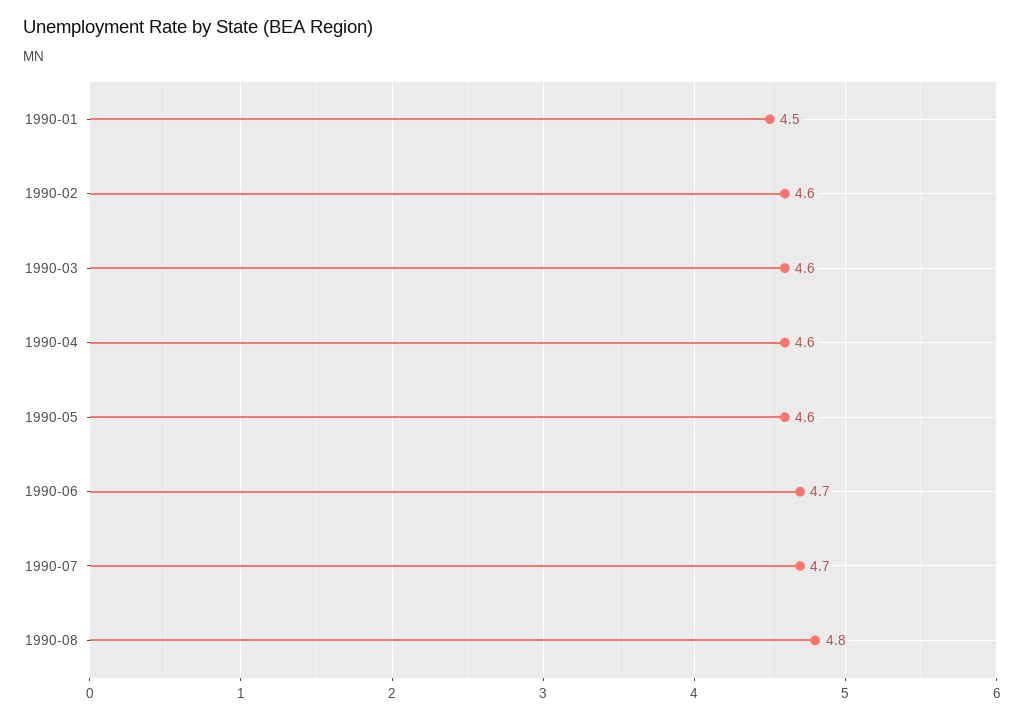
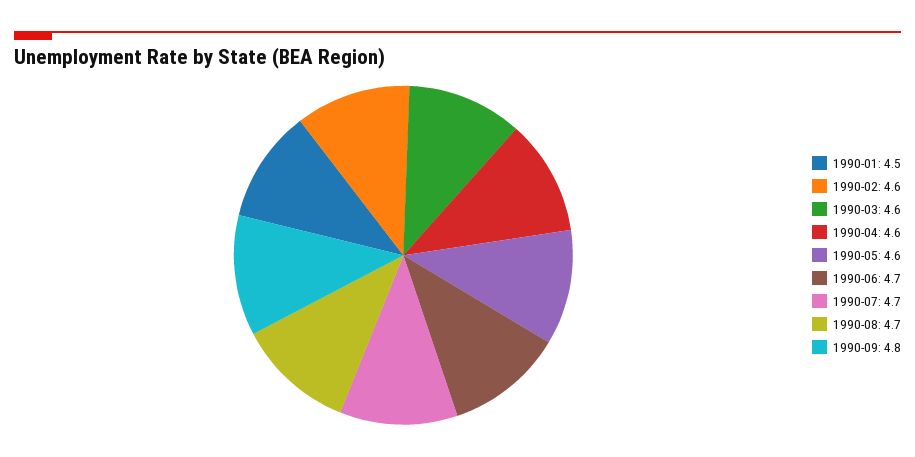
1990-08: 4.8 -> 4.7
1990-09: none -> 4.8

